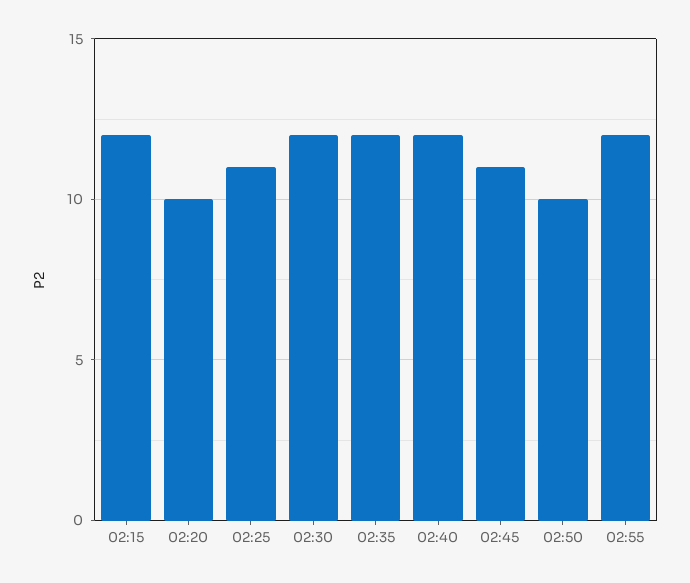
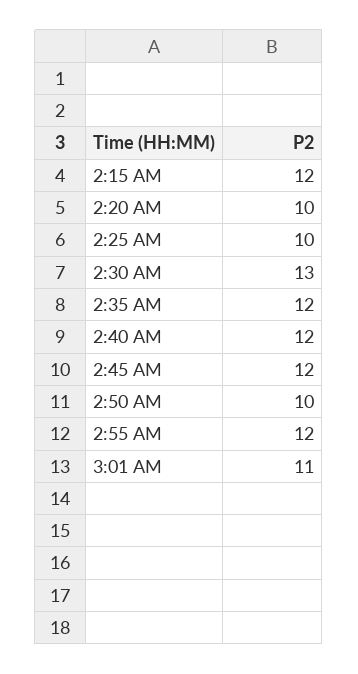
02:25: 11 -> 10
02:30: 12 -> 13
02:45: 11 -> 12
3:01 AM: none -> 11

